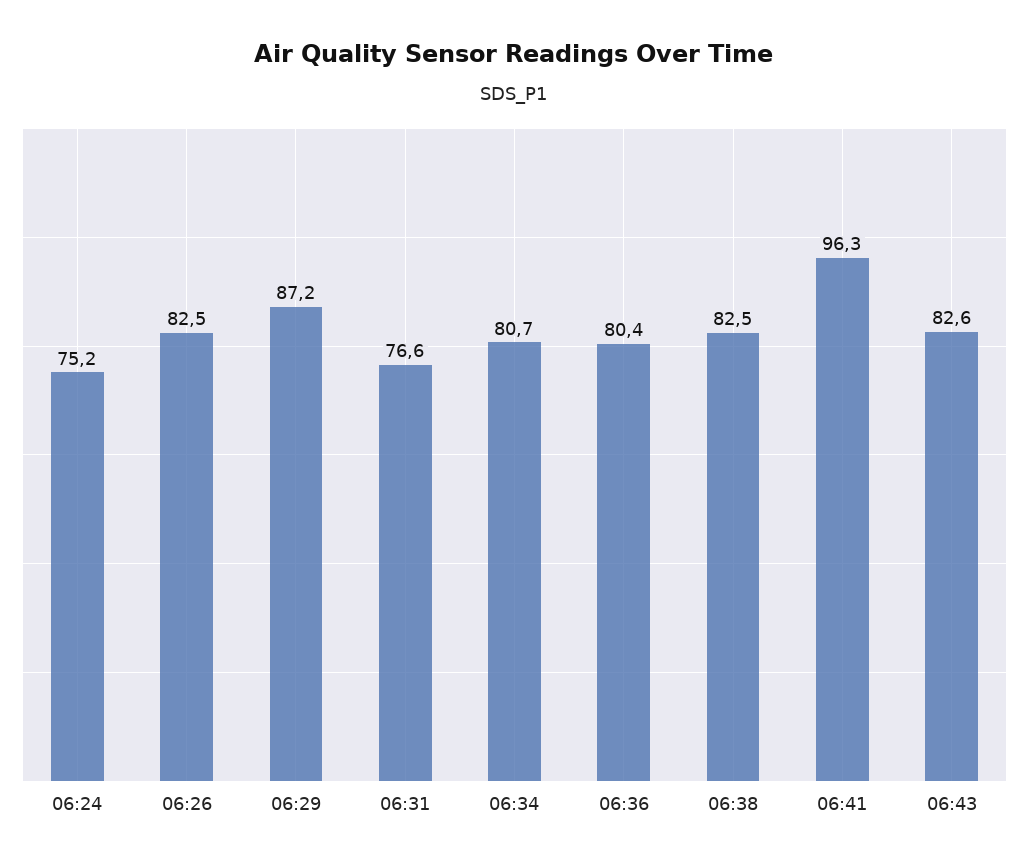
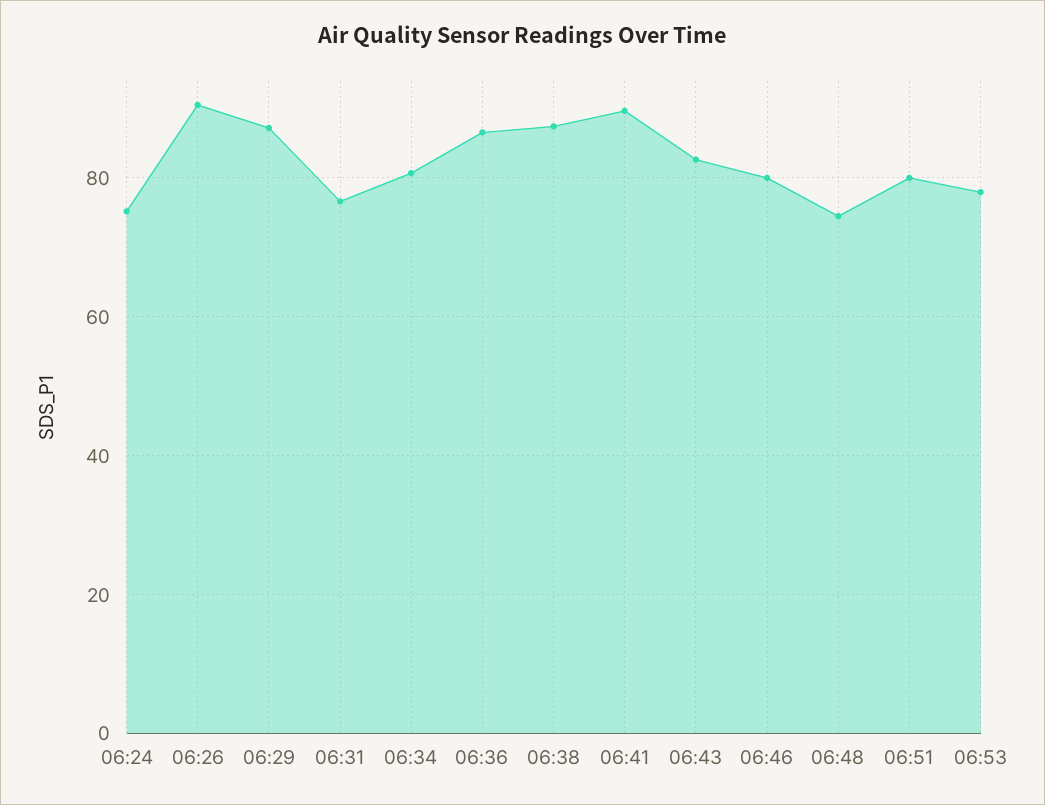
06:26: 82.5 -> 90
06:36: 80.4 -> 86
06:38: 82.5 -> 88
06:41: 96.3 -> 90
06:46: none -> 80
06:48: none -> 74
06:51: none -> 80
06:53: none -> 78

